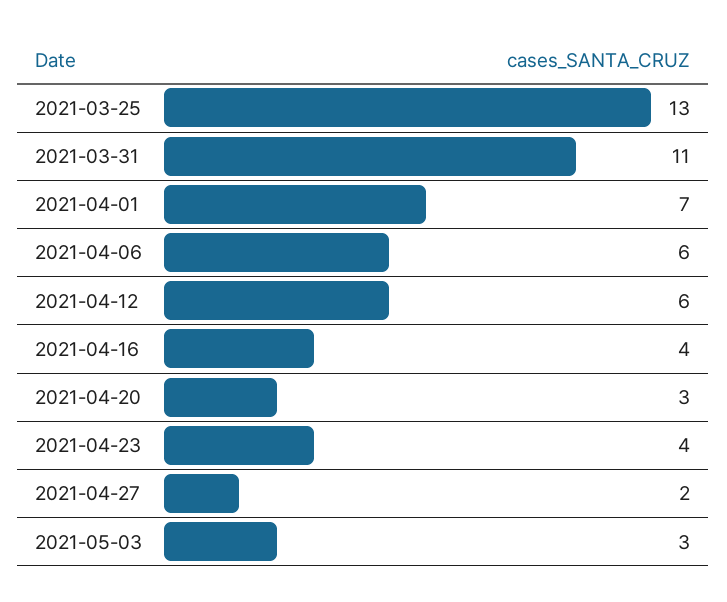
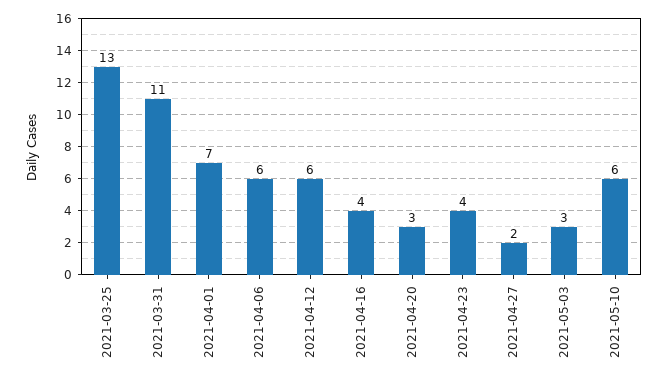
2021-05-10: none -> 6

